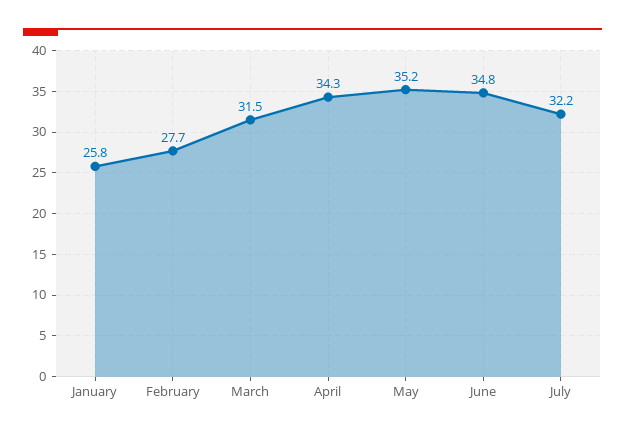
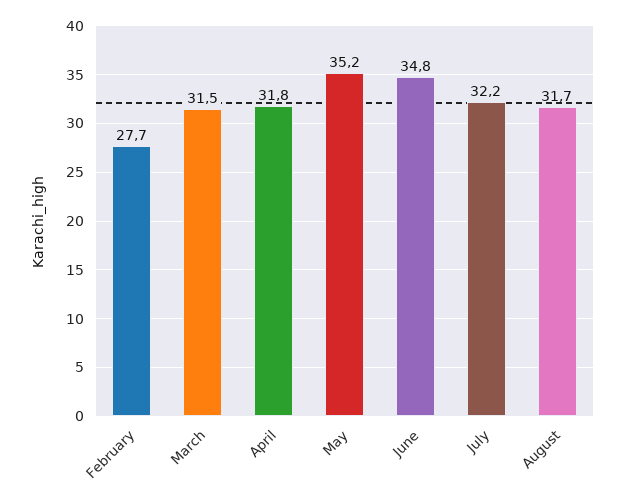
January: 25.8 -> none
April: 34.3 -> 31.8
August: none -> 31.7

